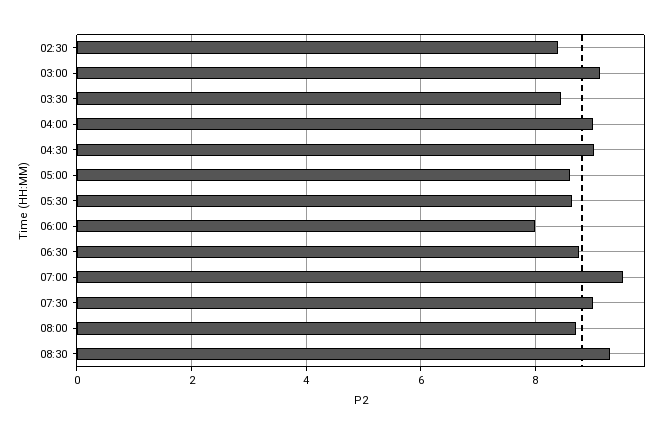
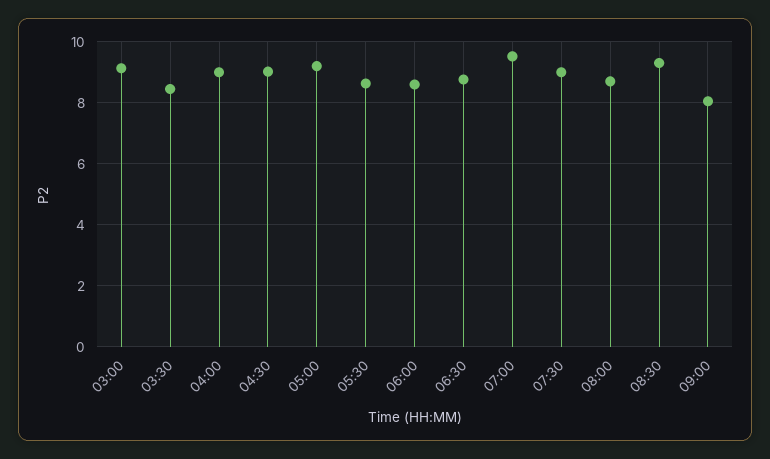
02:30: 8.4 -> none
05:00: 8.6 -> 9.2
06:00: 8 -> 8.6
09:00: none -> 8

